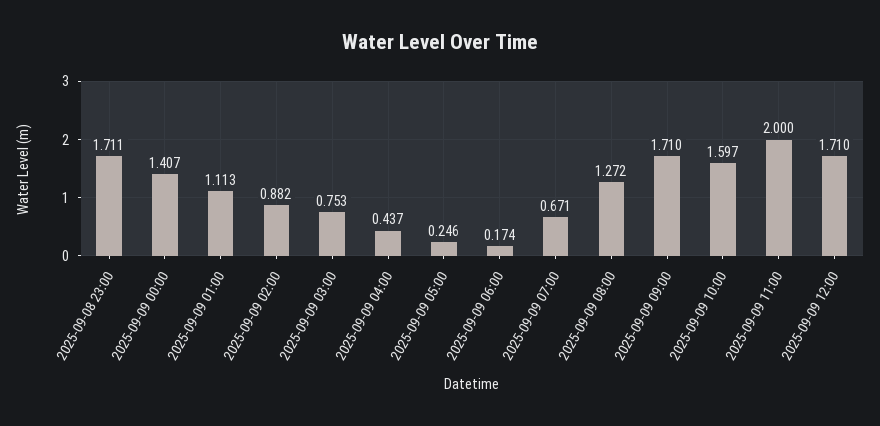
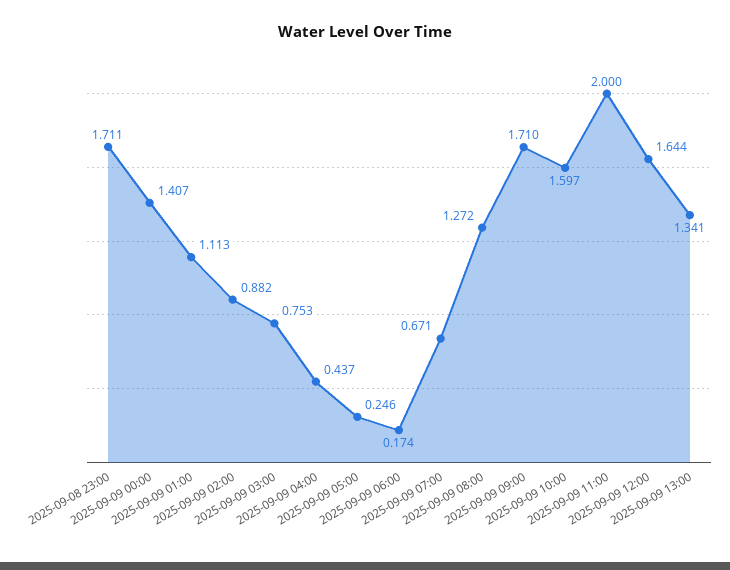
2025-09-09 12:00: 1.71 -> 1.644
2025-09-09 13:00: none -> 1.341

